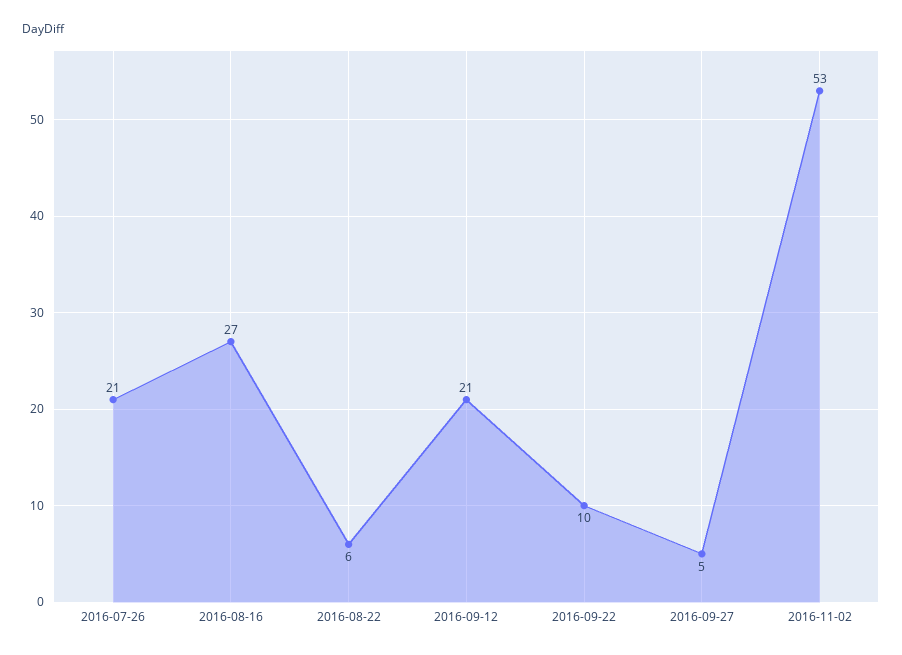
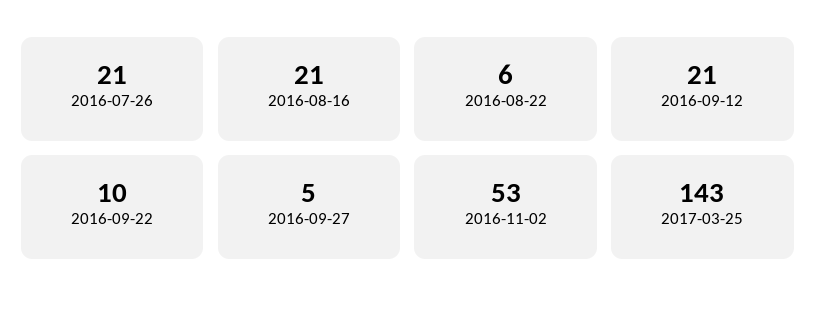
2016-08-16: 27 -> 21
2017-03-25: none -> 143

